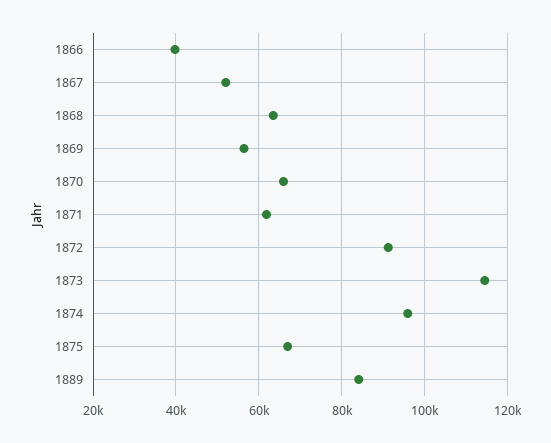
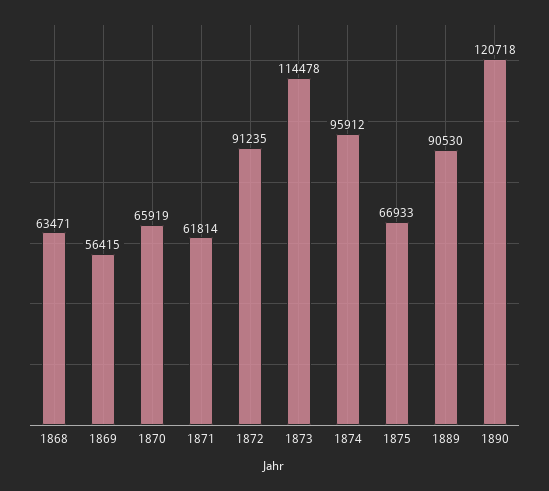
1866: 40000 -> none
1867: 52000 -> none
1889: 84000 -> 90530
1890: none -> 120718

